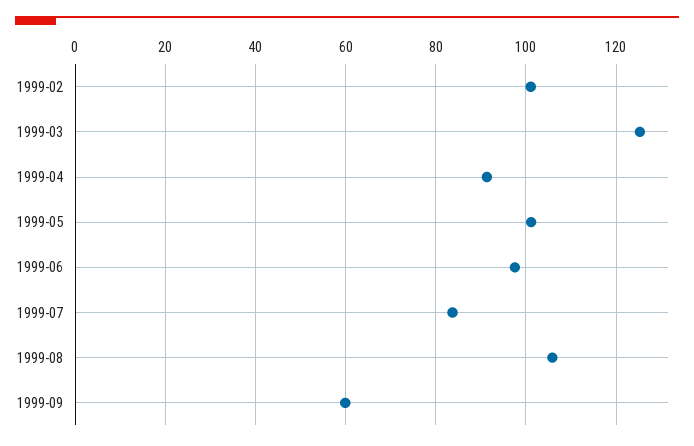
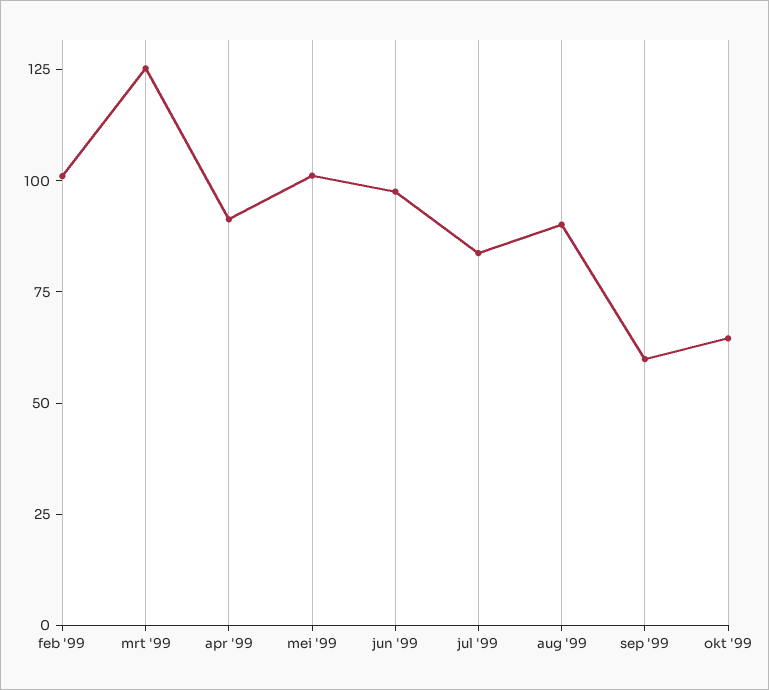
1999-08: 106 -> 90
okt '99: none -> 65

